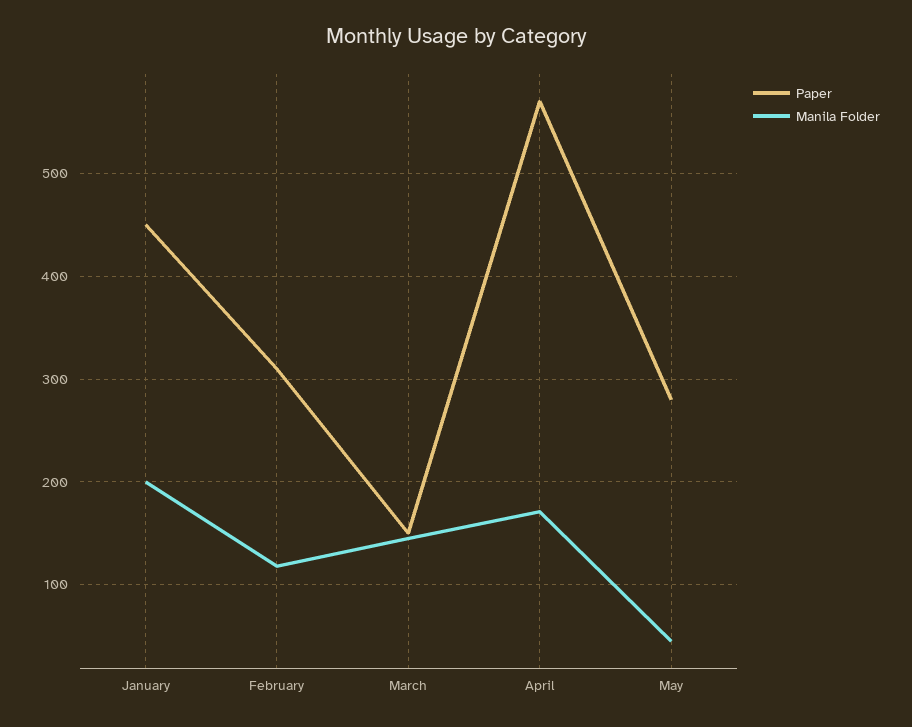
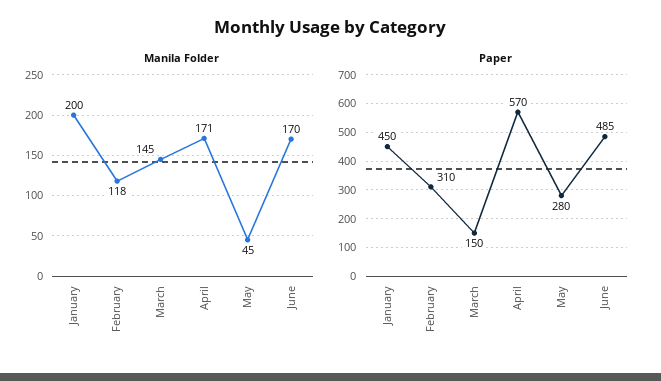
Manila Folder, June: none -> 170
Paper, June: none -> 485

